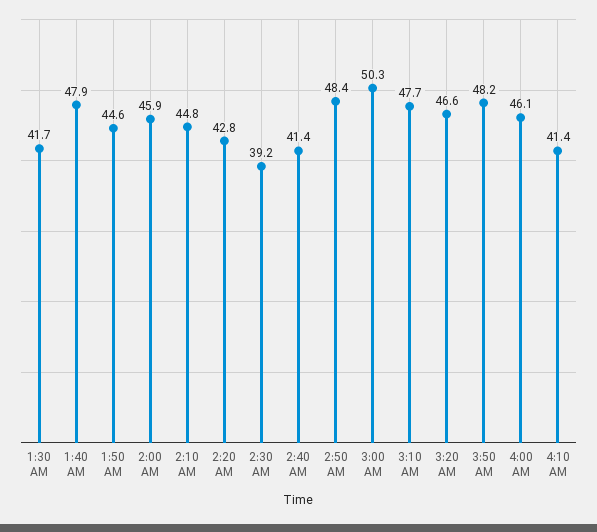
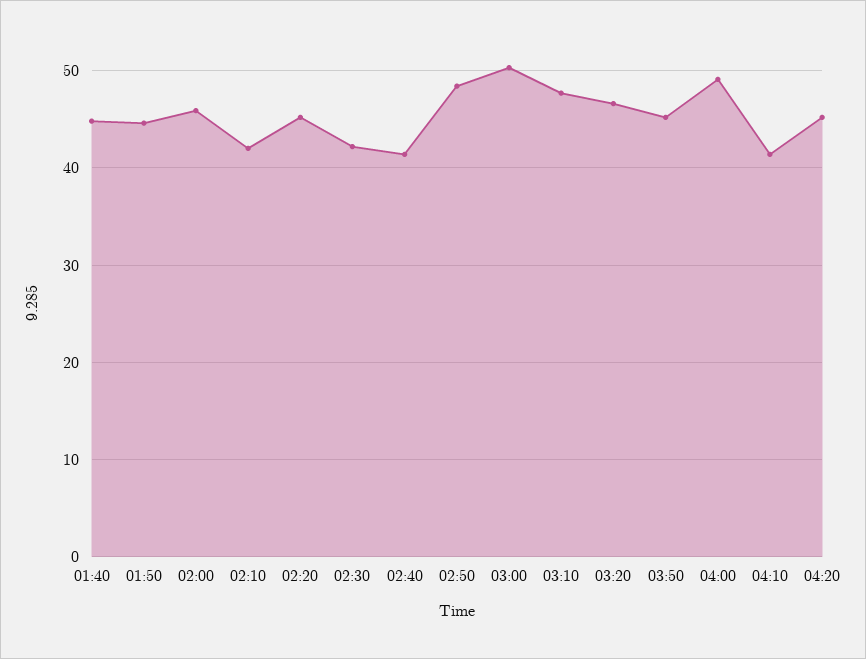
1:30 AM: 41.7 -> none
1:40 AM: 47.9 -> 45
2:10 AM: 44.8 -> 42
2:20 AM: 42.8 -> 45
2:30 AM: 39.2 -> 42
3:50 AM: 48.2 -> 45
4:00 AM: 46.1 -> 49
04:20: none -> 45

